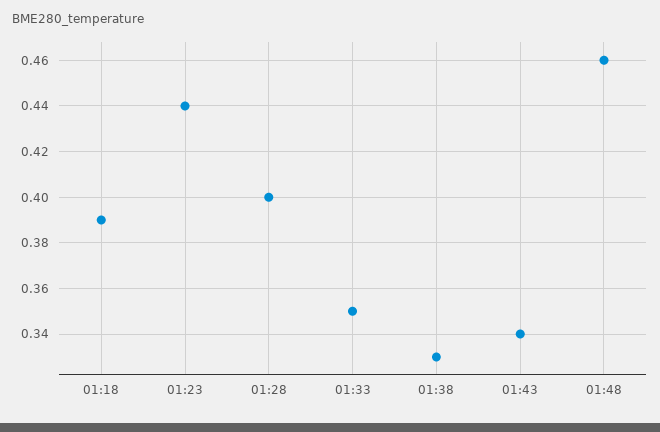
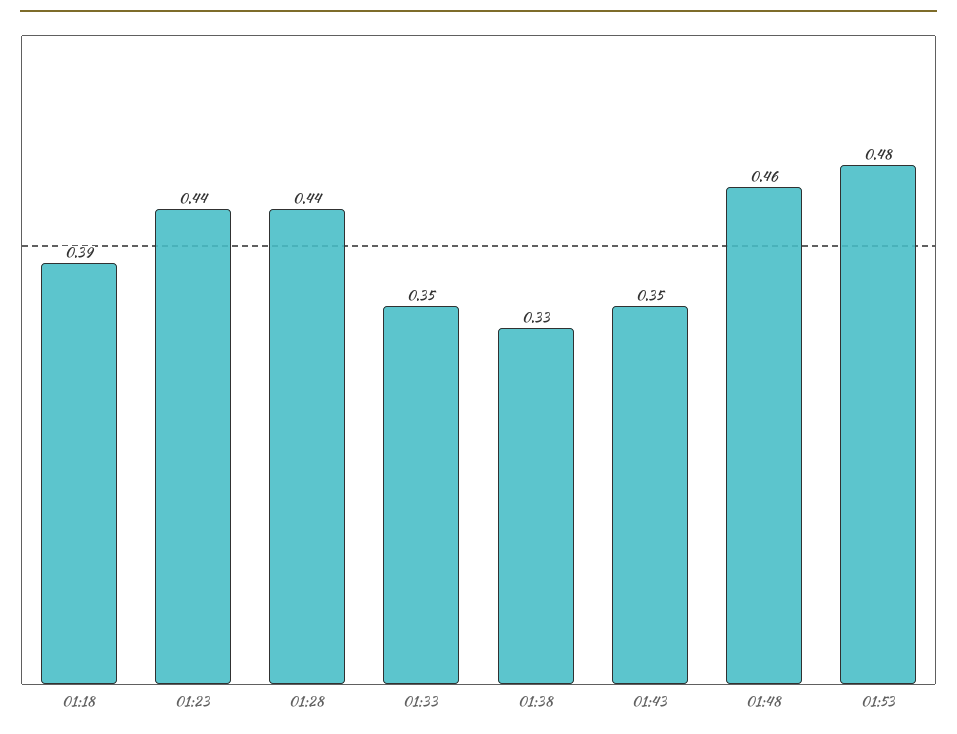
01:28: 0.4 -> 0.44
01:43: 0.34 -> 0.35
01:53: none -> 0.48

